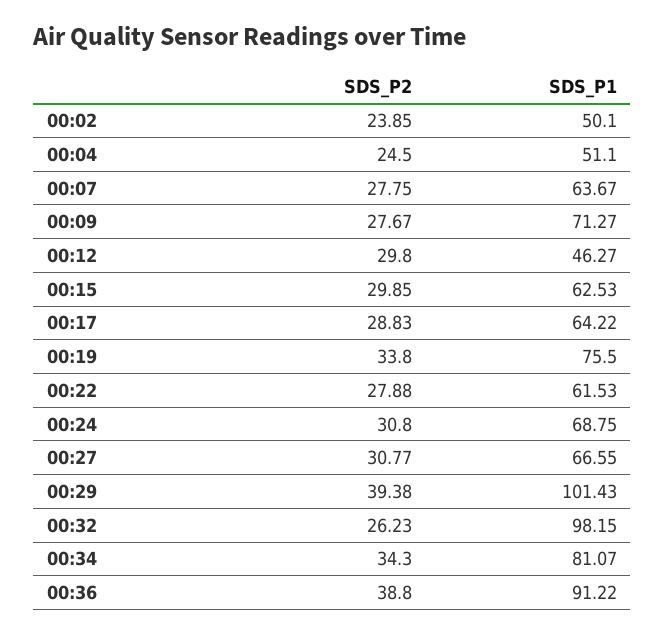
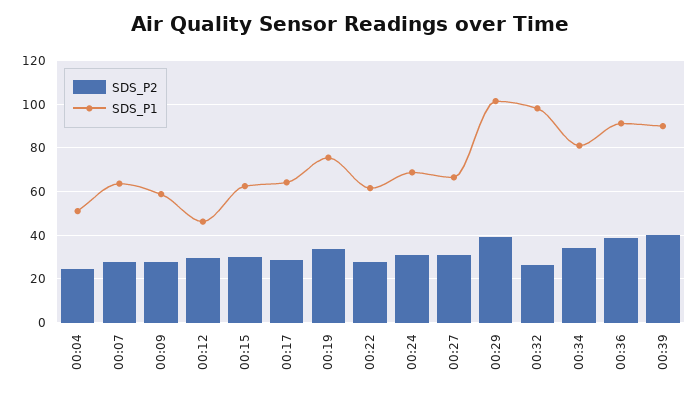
SDS_P2, 00:02: 23.85 -> none
SDS_P1, 00:02: 50.1 -> none
SDS_P1, 00:09: 71.27 -> 60
SDS_P2, 00:39: none -> 40
SDS_P1, 00:39: none -> 90

